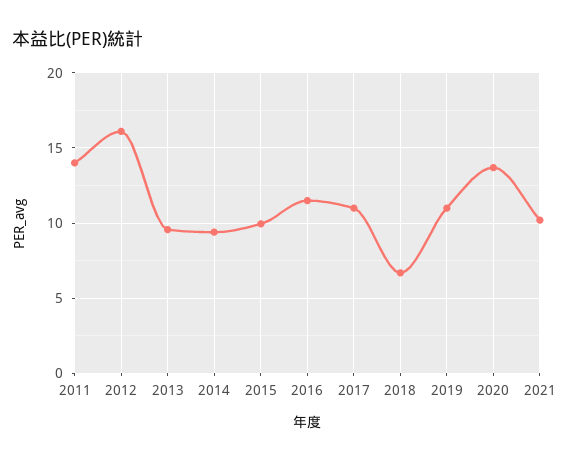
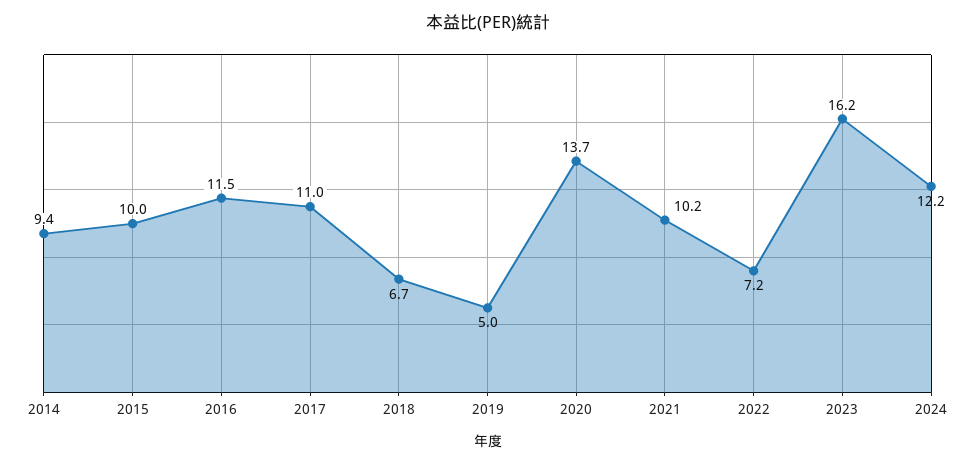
2011: 14 -> none
2012: 16 -> none
2013: 9.5 -> none
2019: 11 -> 5
2022: none -> 7.2
2023: none -> 16.2
2024: none -> 12.2

